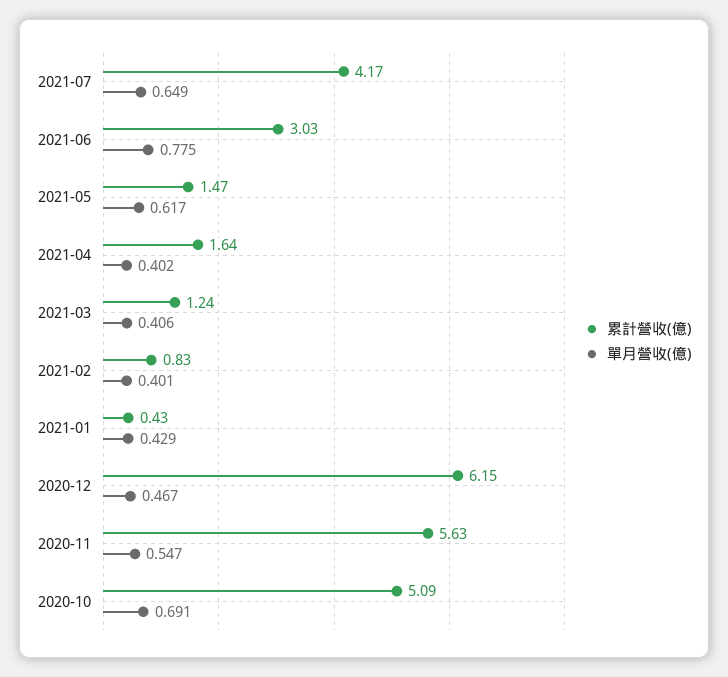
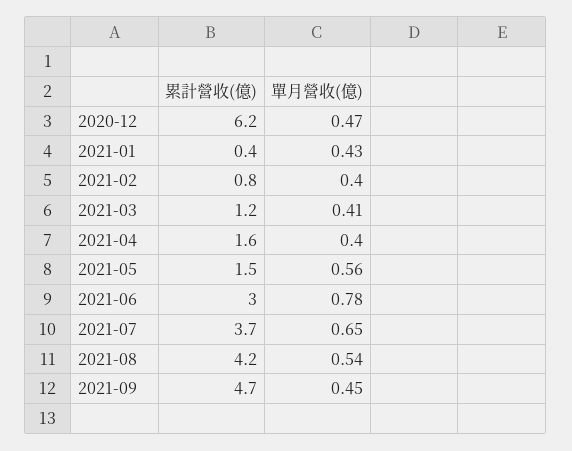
累計營收(億), 2021-07: 4.17 -> 3.7
單月營收(億), 2021-05: 0.617 -> 0.56
累計營收(億), 2020-11: 5.63 -> none
單月營收(億), 2020-11: 0.547 -> none
累計營收(億), 2020-10: 5.09 -> none
單月營收(億), 2020-10: 0.691 -> none
累計營收(億), 2021-08: none -> 4.2
單月營收(億), 2021-08: none -> 0.54
累計營收(億), 2021-09: none -> 4.7
單月營收(億), 2021-09: none -> 0.45

